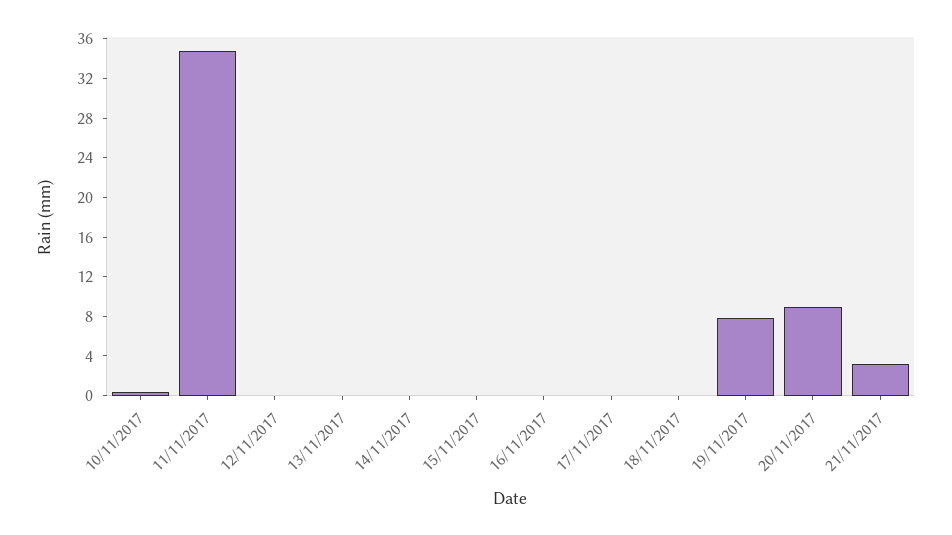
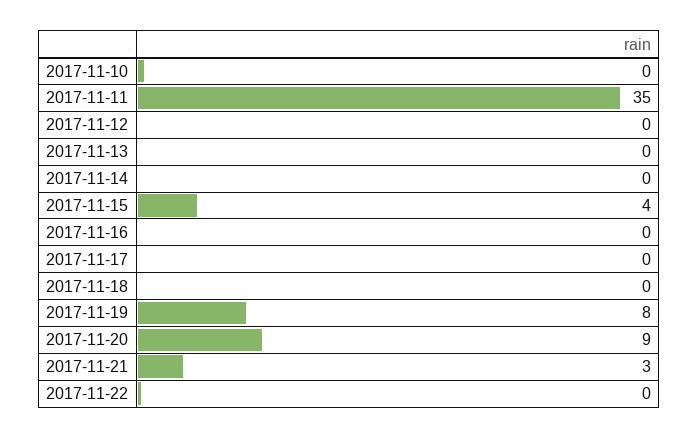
15/11/2017: 0 -> 4
2017-11-22: none -> 0

